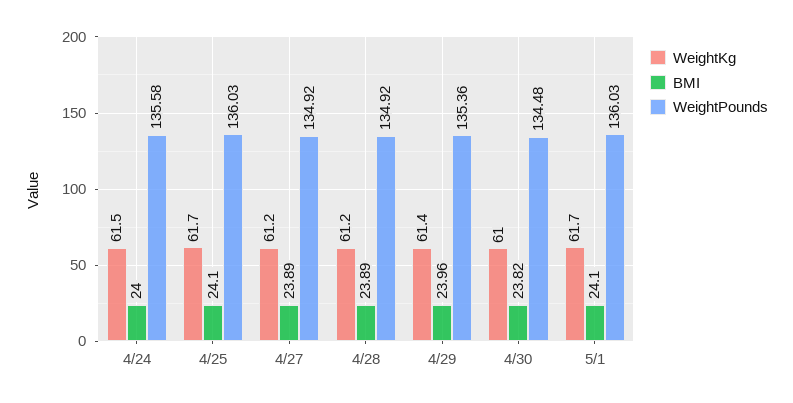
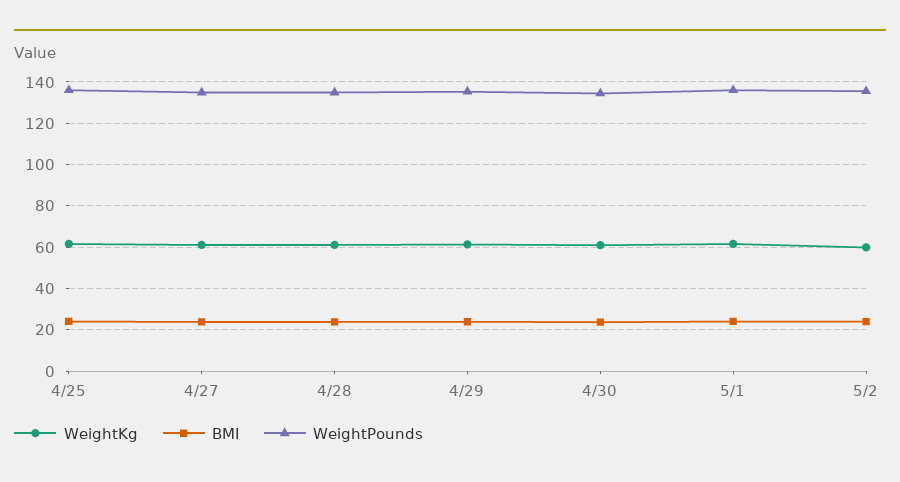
WeightKg, 4/24: 61.5 -> none
BMI, 4/24: 24 -> none
WeightPounds, 4/24: 135.58 -> none
WeightKg, 5/2: none -> 60
BMI, 5/2: none -> 25
WeightPounds, 5/2: none -> 135

